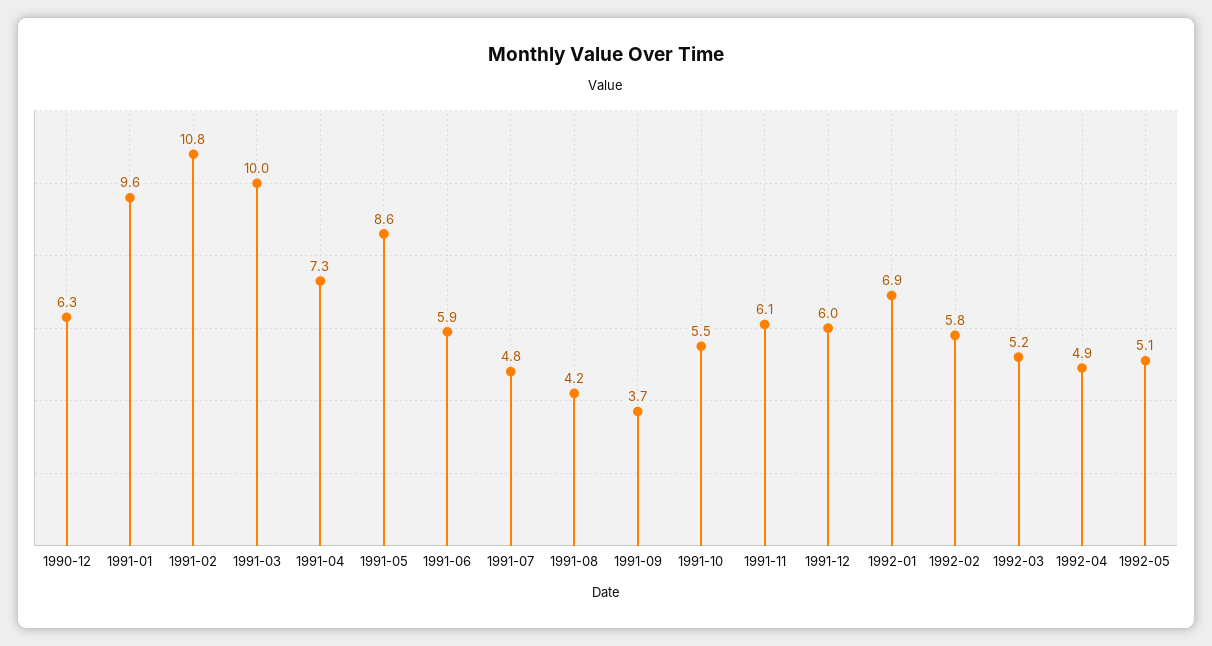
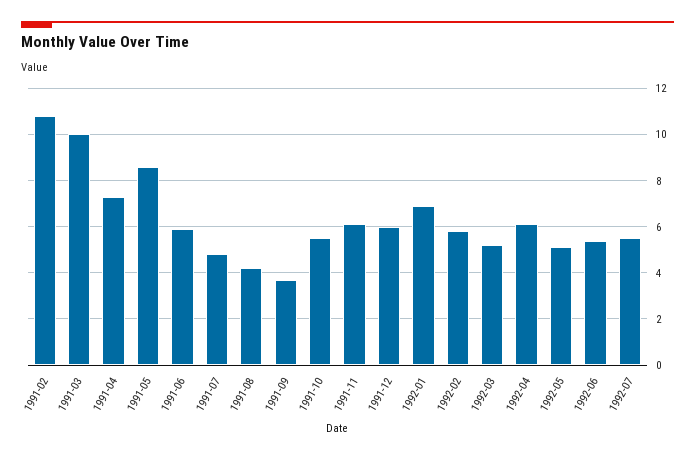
1990-12: 6.3 -> none
1991-01: 9.6 -> none
1992-04: 4.9 -> 6
1992-06: none -> 5.5
1992-07: none -> 5.5

